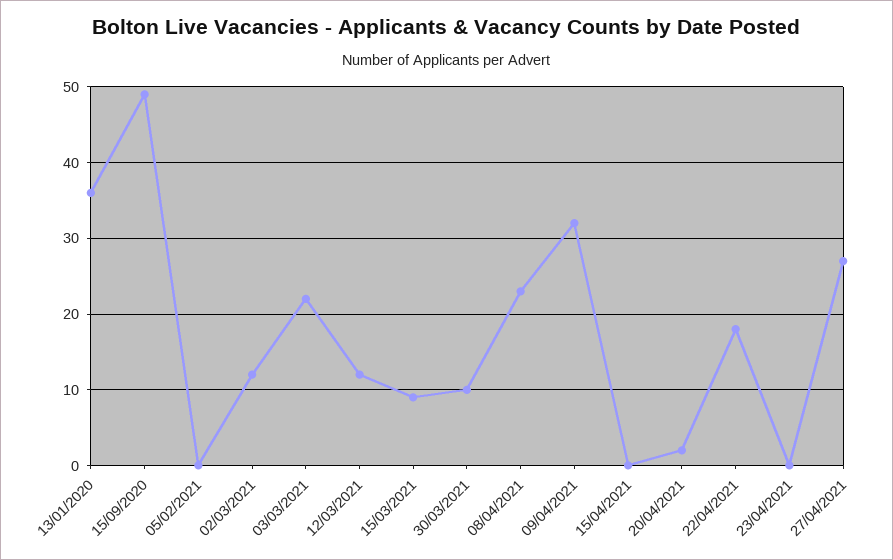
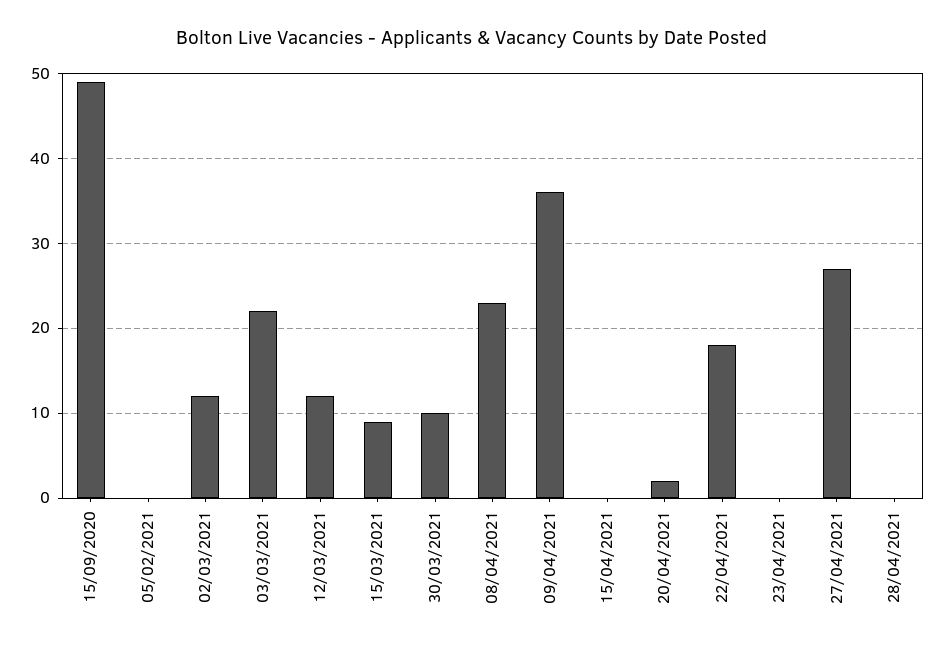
13/01/2020: 36 -> none
09/04/2021: 32 -> 36
28/04/2021: none -> 0

